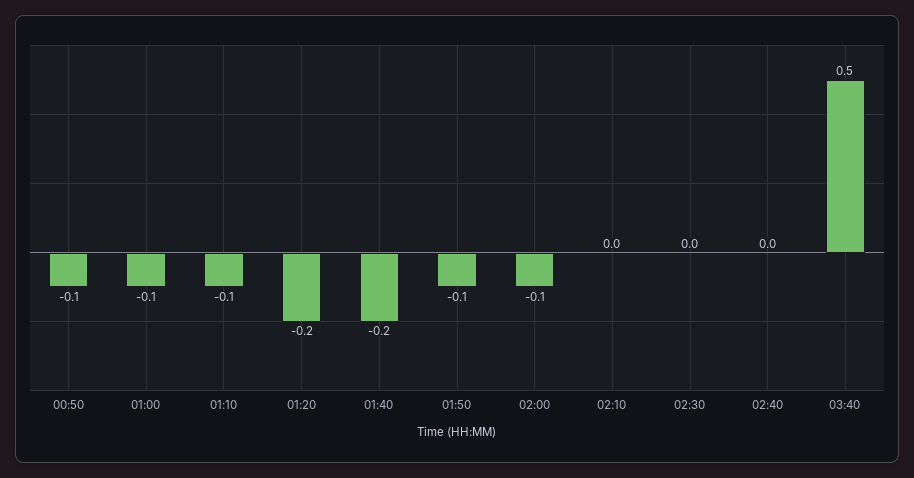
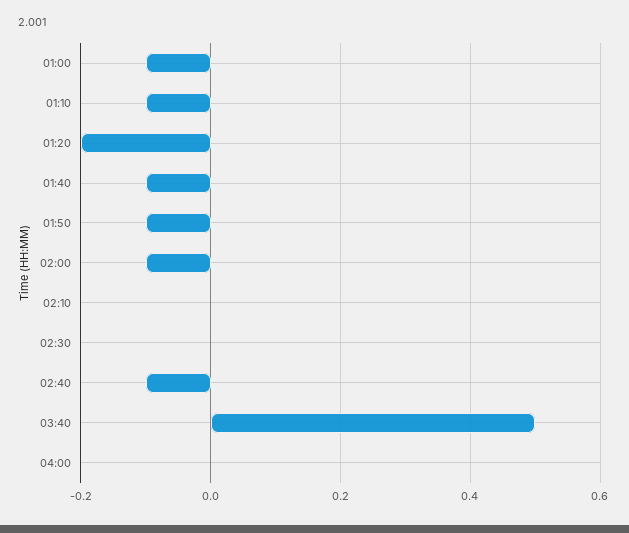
00:50: -0.1 -> none
01:40: -0.2 -> -0.1
02:40: 0 -> -0.1
04:00: none -> 0

